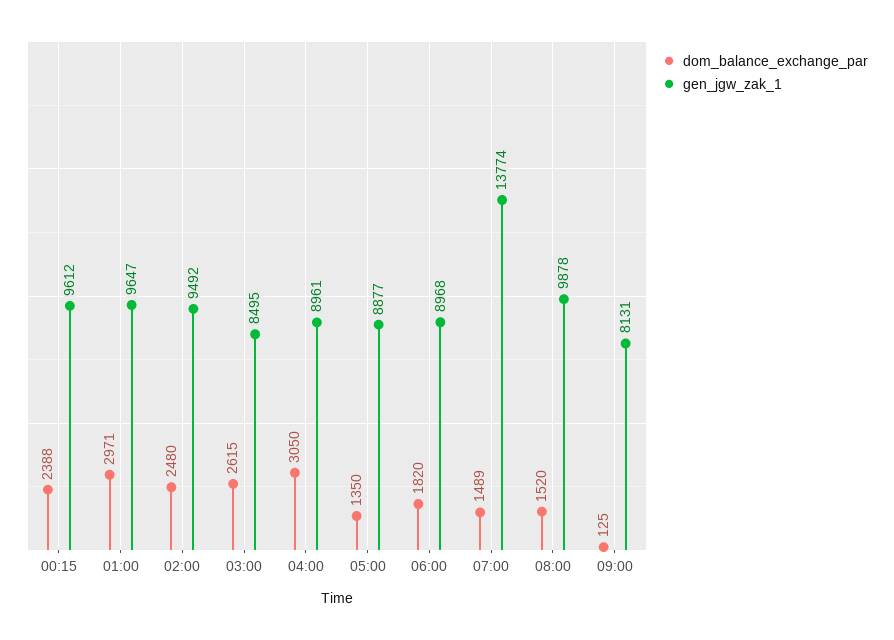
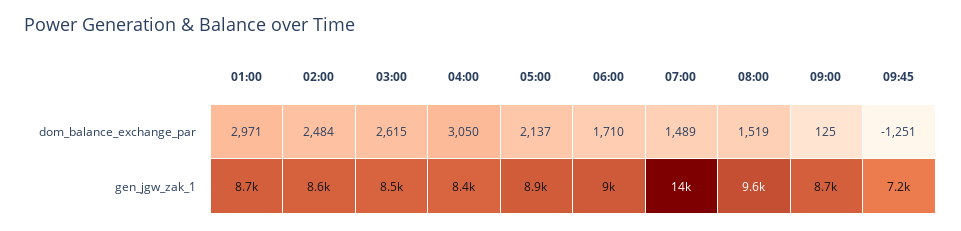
dom_balance_exchange_par, 00:15: 2388 -> none
gen_jgw_zak_1, 00:15: 9612 -> none
gen_jgw_zak_1, 01:00: 9647 -> 8700
dom_balance_exchange_par, 02:00: 2480 -> 2484
gen_jgw_zak_1, 02:00: 9492 -> 8600
gen_jgw_zak_1, 04:00: 8961 -> 8400
dom_balance_exchange_par, 05:00: 1350 -> 2137
dom_balance_exchange_par, 06:00: 1820 -> 1710
dom_balance_exchange_par, 08:00: 1520 -> 1519
gen_jgw_zak_1, 08:00: 9878 -> 9600
gen_jgw_zak_1, 09:00: 8131 -> 8700
dom_balance_exchange_par, 09:45: none -> -1251
gen_jgw_zak_1, 09:45: none -> 7200

